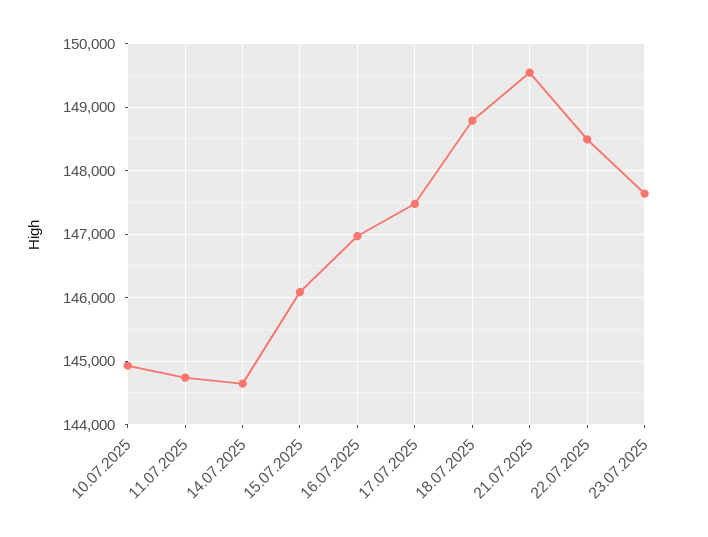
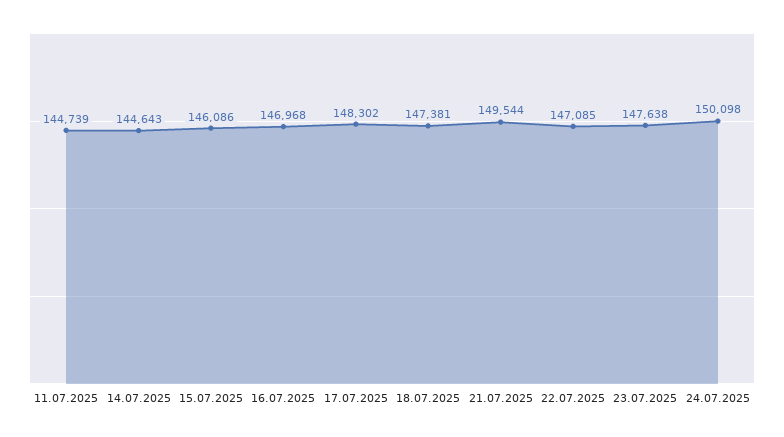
10.07.2025: 144900 -> none
17.07.2025: 147500 -> 148302
18.07.2025: 148800 -> 147381
22.07.2025: 148500 -> 147085
24.07.2025: none -> 150098

